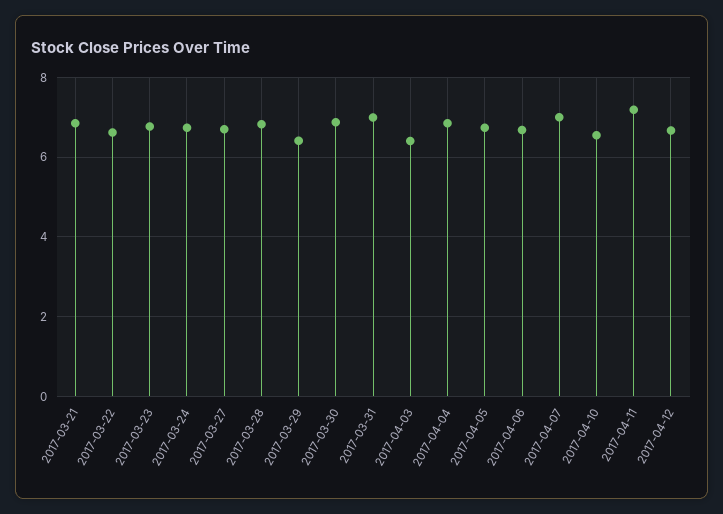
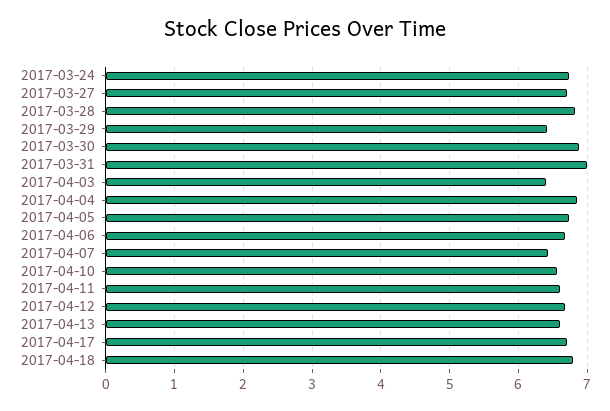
2017-03-21: 6.8 -> none
2017-03-22: 6.6 -> none
2017-03-23: 6.8 -> none
2017-04-07: 7 -> 6.4
2017-04-11: 7.2 -> 6.6
2017-04-13: none -> 6.6
2017-04-17: none -> 6.7
2017-04-18: none -> 6.8

